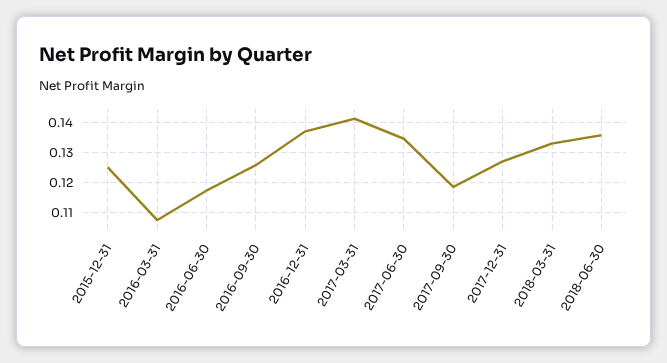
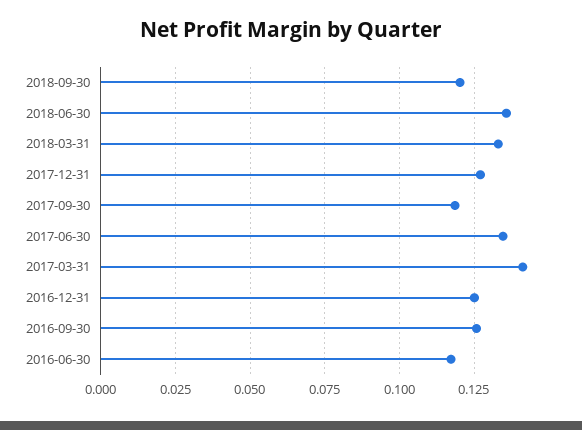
2015-12-31: 0.125 -> none
2016-03-31: 0.1075 -> none
2016-12-31: 0.1375 -> 0.125
2018-09-30: none -> 0.12

